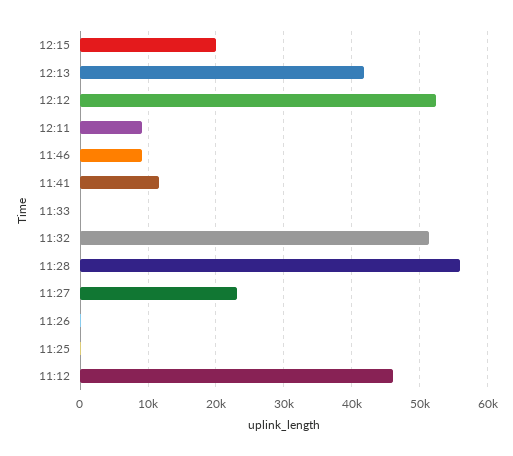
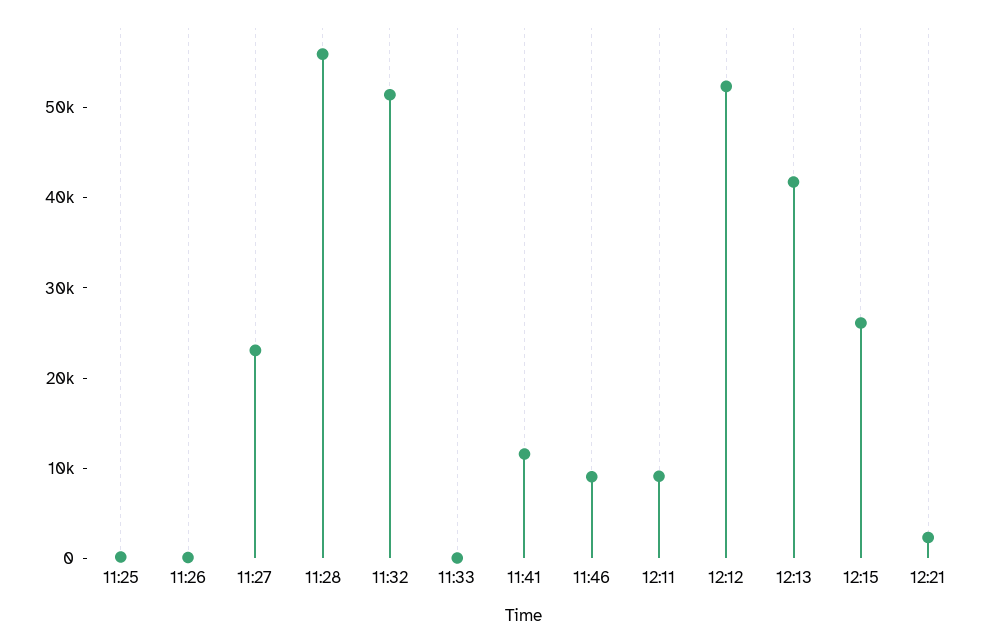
12:15: 20000 -> 26000
11:12: 46000 -> none
12:21: none -> 2000

